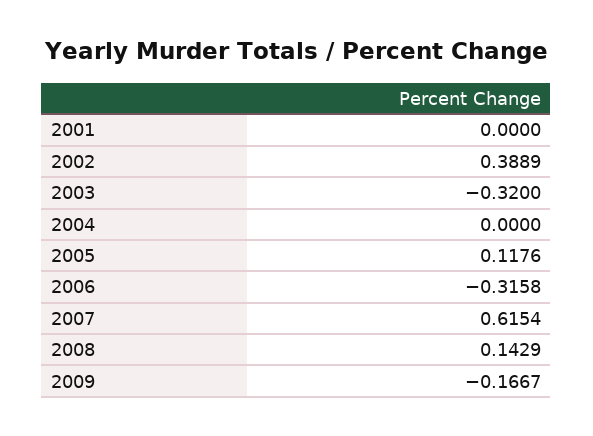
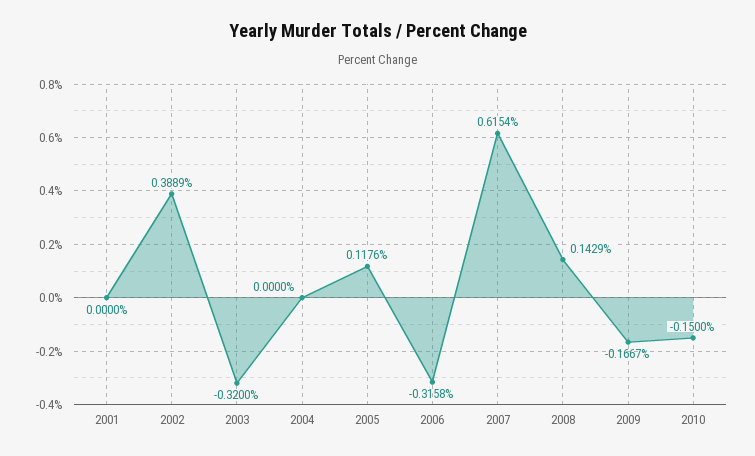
2010: none -> -0.15

